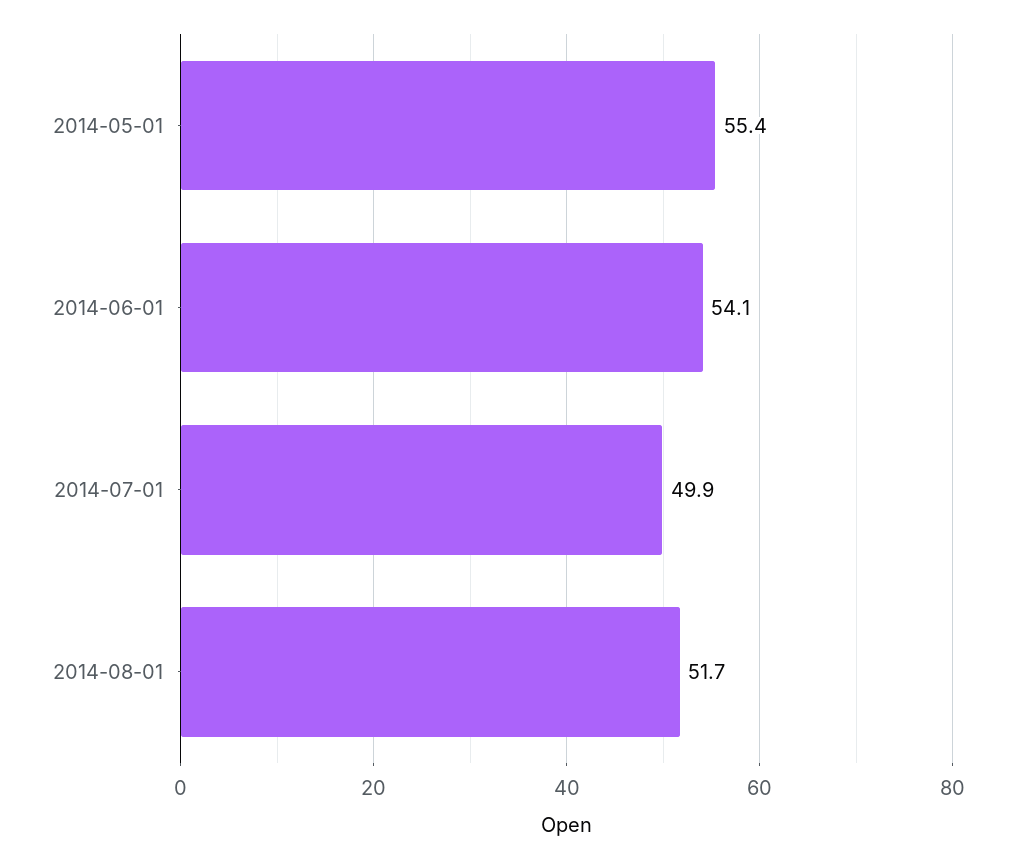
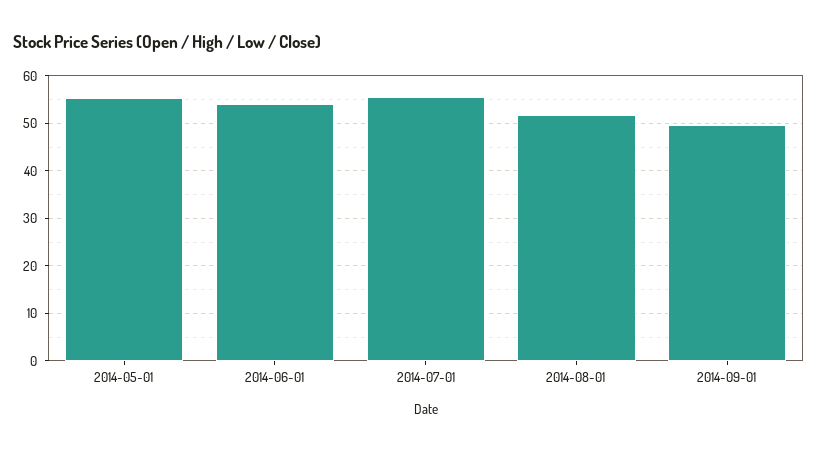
2014-07-01: 49.9 -> 56
2014-09-01: none -> 50

